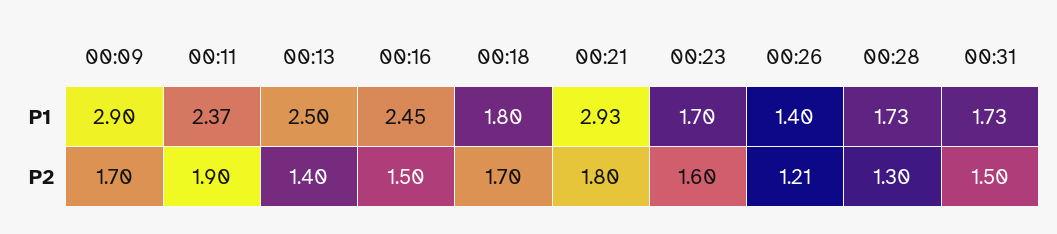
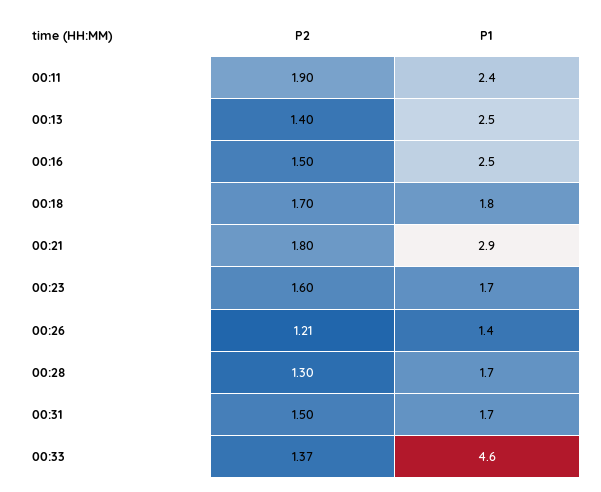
00:09, P1: 2.9 -> none
00:09, P2: 1.7 -> none
00:33, P2: none -> 1.37
00:33, P1: none -> 4.6

